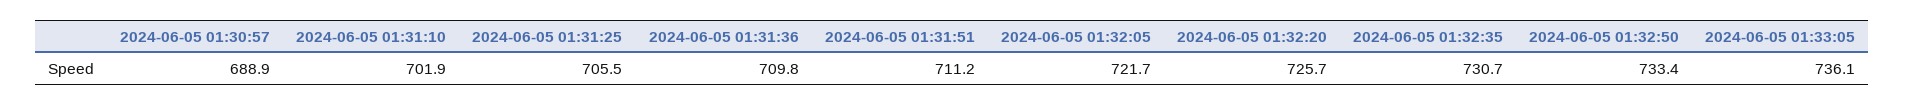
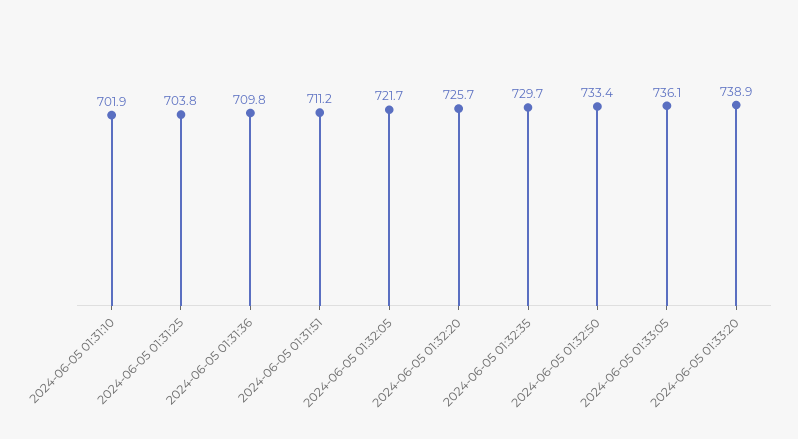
2024-06-05 01:30:57: 688.9 -> none
2024-06-05 01:31:25: 705.5 -> 703.8
2024-06-05 01:32:35: 730.7 -> 729.7
2024-06-05 01:33:20: none -> 738.9

